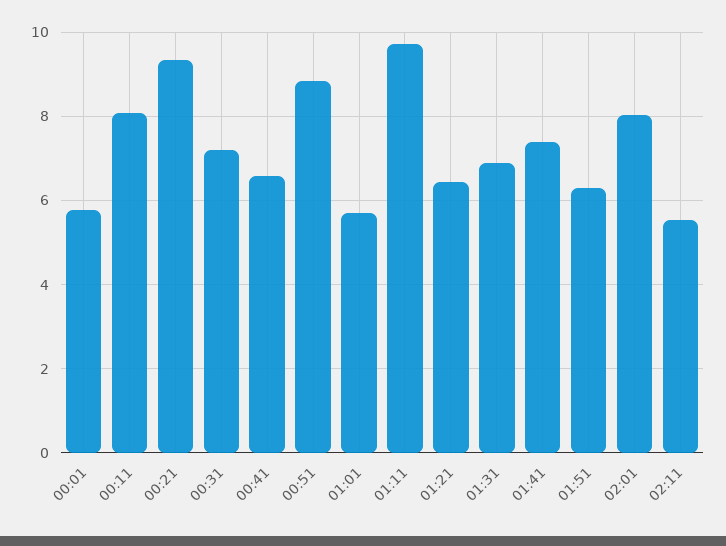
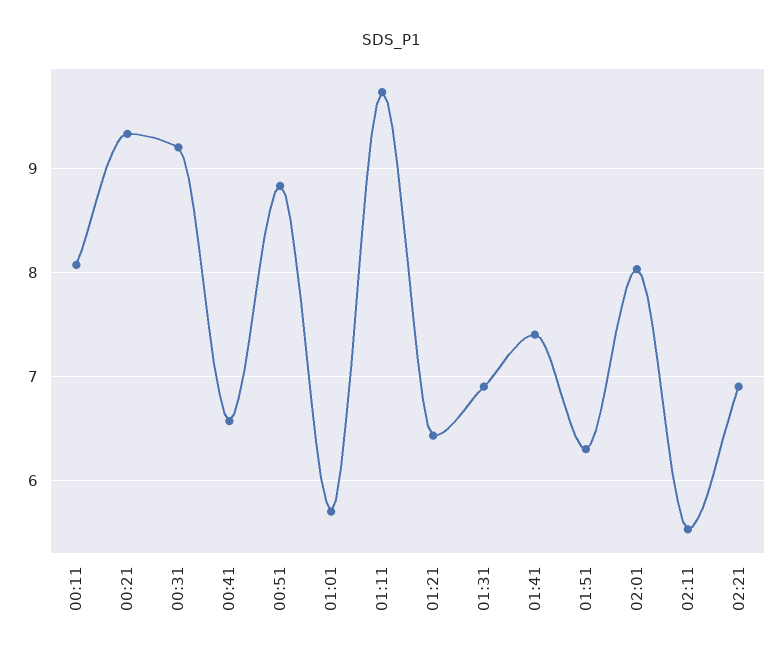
00:01: 5.8 -> none
00:31: 7.2 -> 9.2
02:21: none -> 6.9

